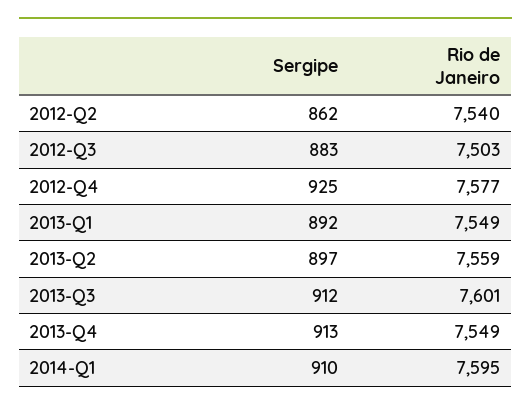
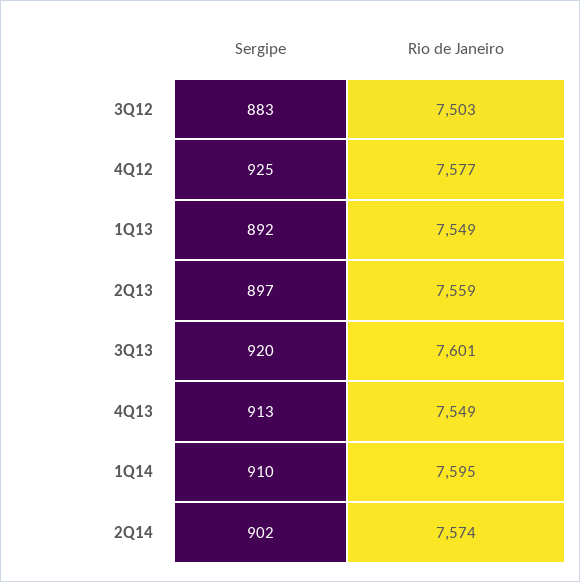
Sergipe, 2012-Q2: 862 -> none
Rio de Janeiro, 2012-Q2: 7540 -> none
Sergipe, 2013-Q3: 912 -> 920
Sergipe, 2Q14: none -> 902
Rio de Janeiro, 2Q14: none -> 7574

